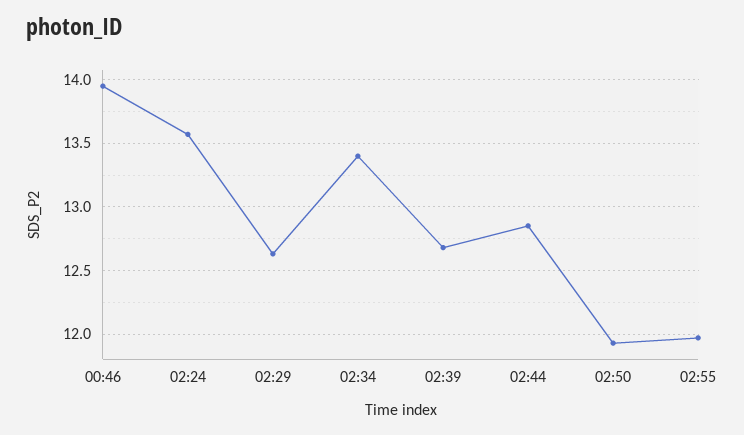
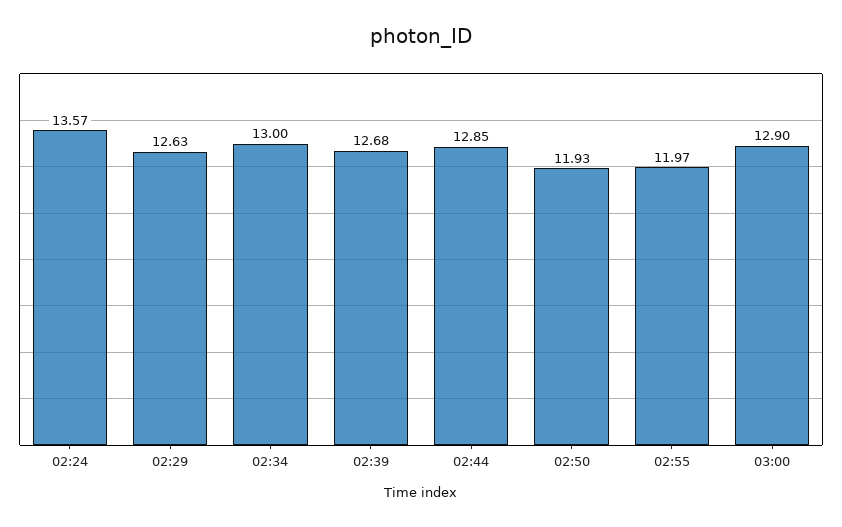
00:46: 13.95 -> none
02:34: 13.4 -> 13
03:00: none -> 12.9

